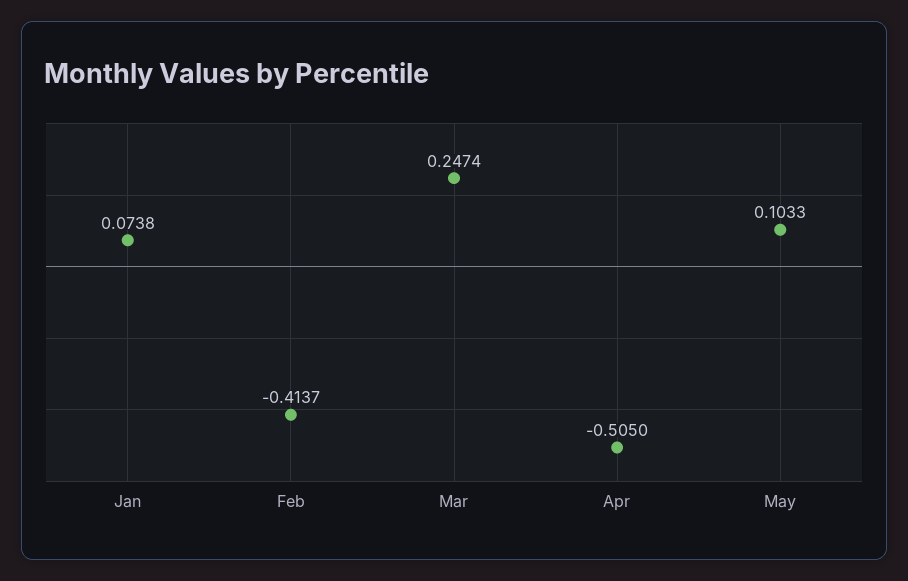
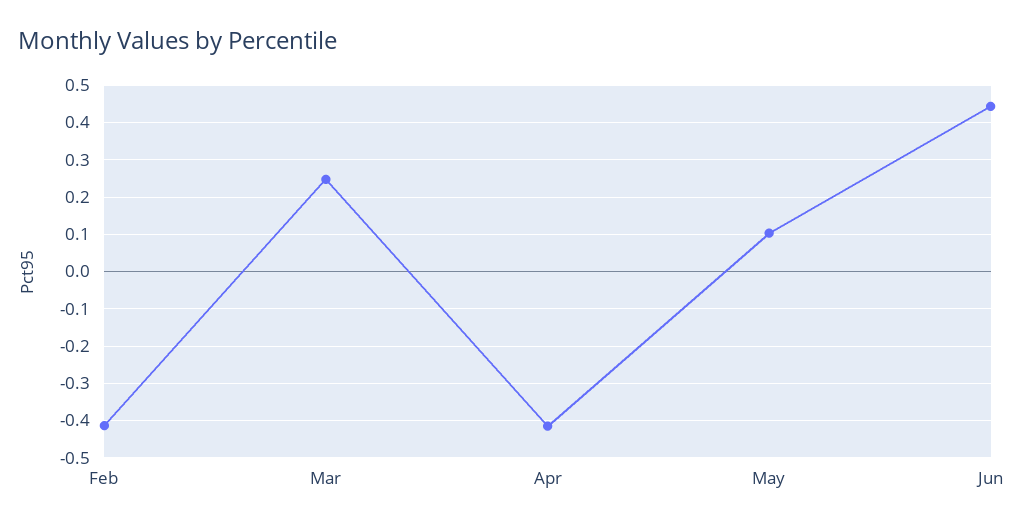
Jan: 0.0738 -> none
Apr: -0.505 -> -0.42
Jun: none -> 0.44

